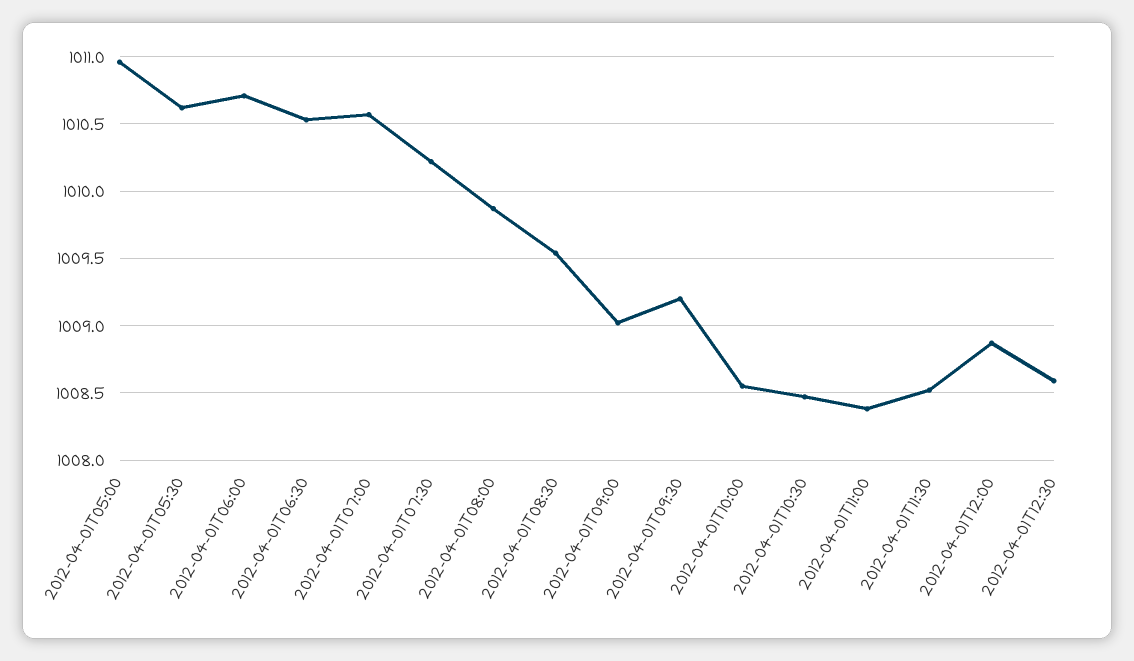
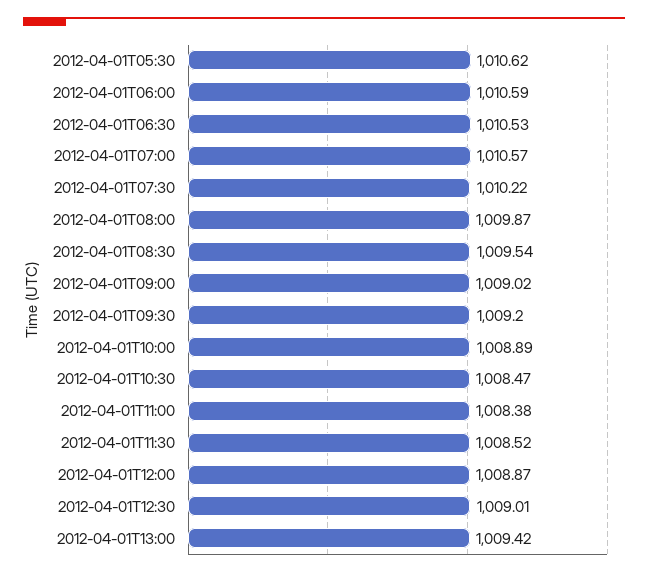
2012-04-01T05:00: 1010.95 -> none
2012-04-01T06:00: 1010.7 -> 1010.59
2012-04-01T10:00: 1008.55 -> 1008.89
2012-04-01T12:30: 1008.6 -> 1009.01
2012-04-01T13:00: none -> 1009.42

